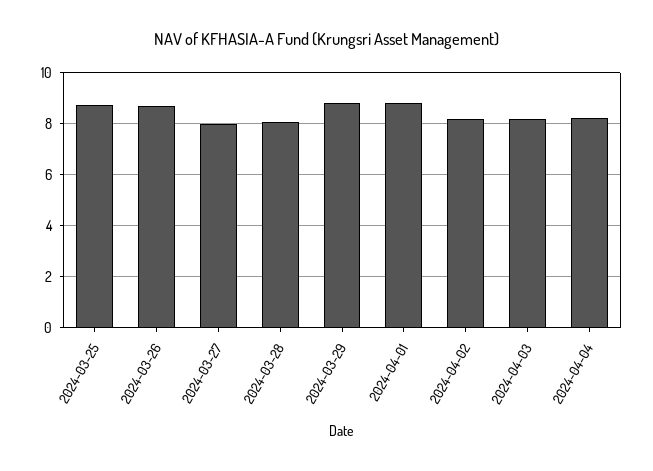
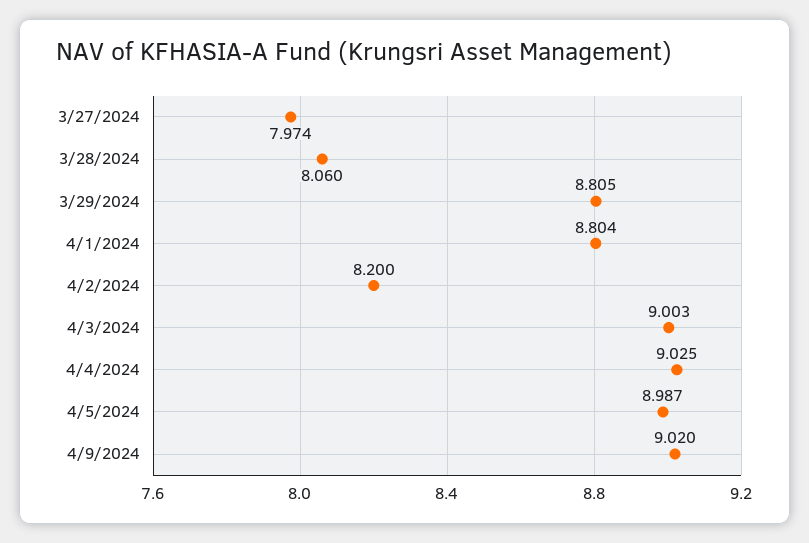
2024-03-25: 8.75 -> none
2024-03-26: 8.75 -> none
2024-04-03: 8.25 -> 9.003
2024-04-04: 8.25 -> 9.025
4/5/2024: none -> 8.987
4/9/2024: none -> 9.02

